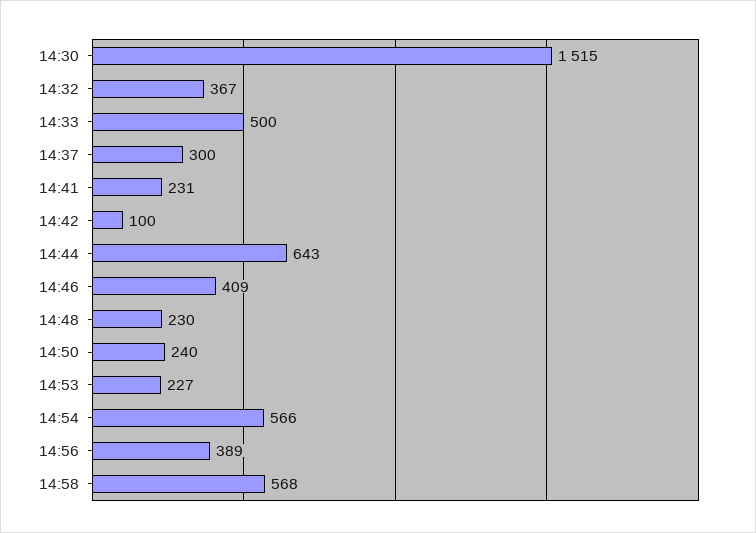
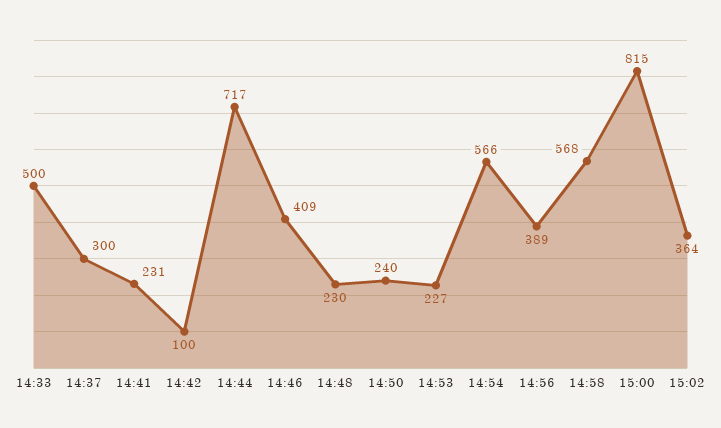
14:30: 1515 -> none
14:32: 367 -> none
14:44: 643 -> 717
15:00: none -> 815
15:02: none -> 364

